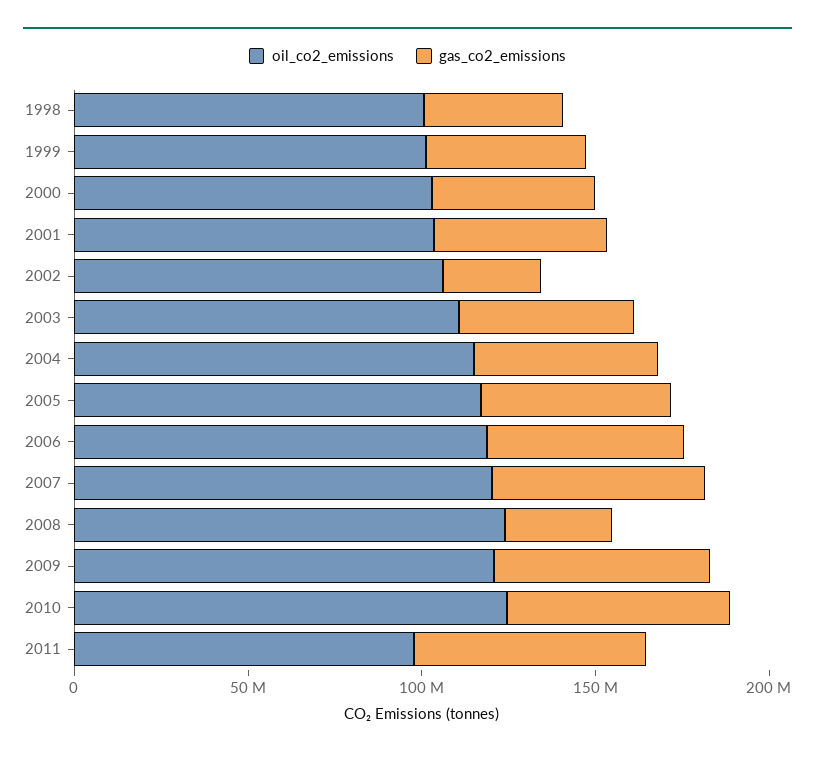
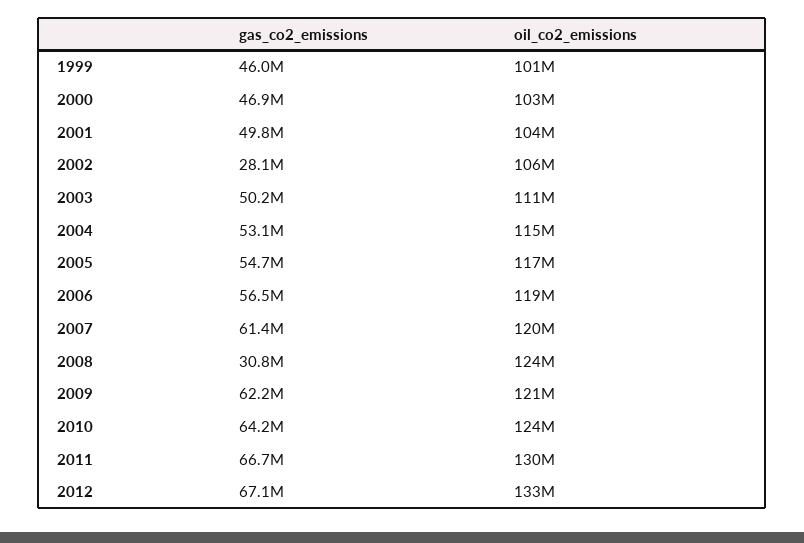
oil_co2_emissions, 1998: 100000000 -> none
gas_co2_emissions, 1998: 40000000 -> none
oil_co2_emissions, 2011: 100000000 -> 130000000
gas_co2_emissions, 2012: none -> 67100000
oil_co2_emissions, 2012: none -> 133000000

